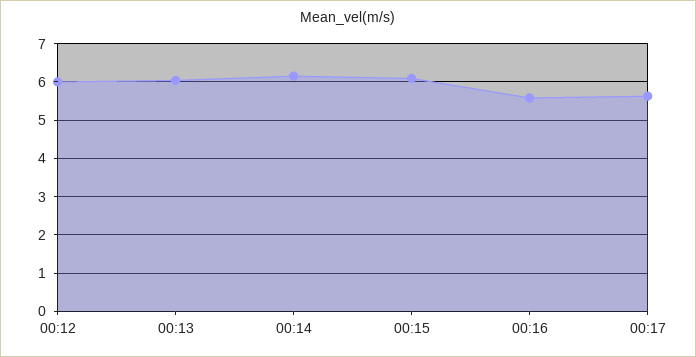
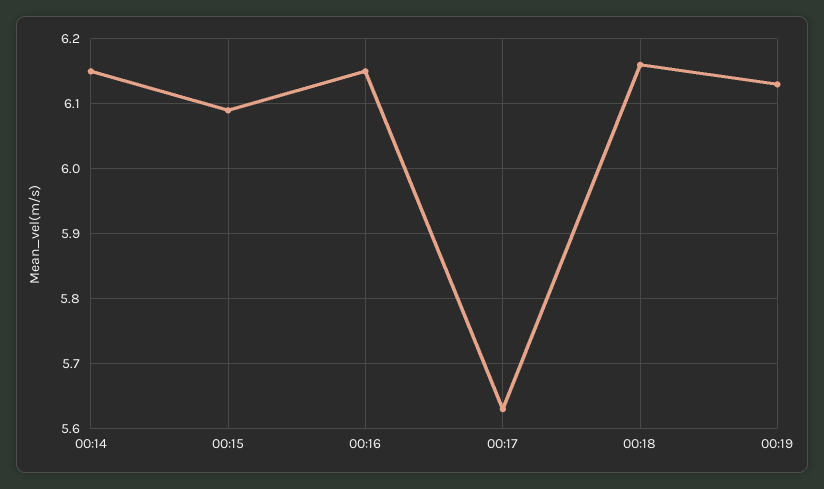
00:12: 6 -> none
00:13: 6 -> none
00:16: 5.6 -> 6.15
00:18: none -> 6.16
00:19: none -> 6.13

